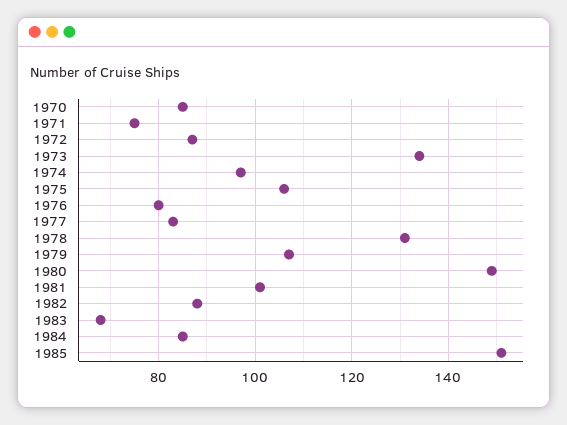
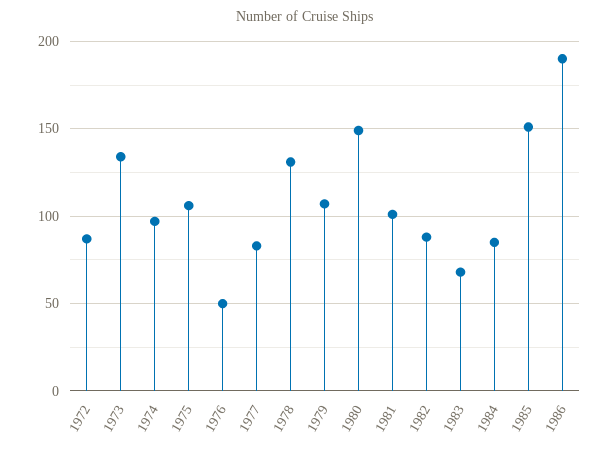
1970: 85 -> none
1971: 75 -> none
1976: 80 -> 50
1986: none -> 190

